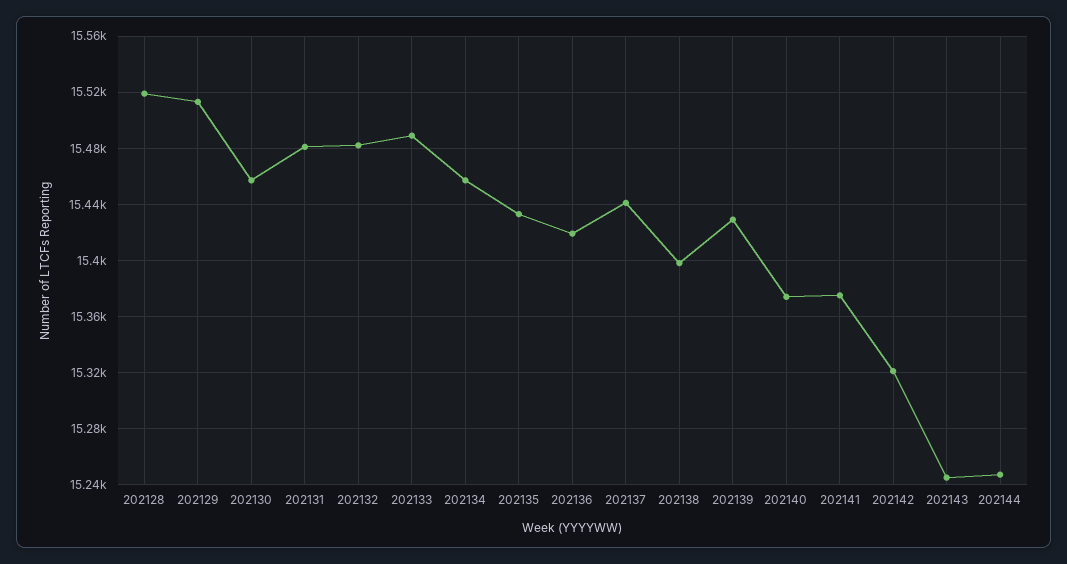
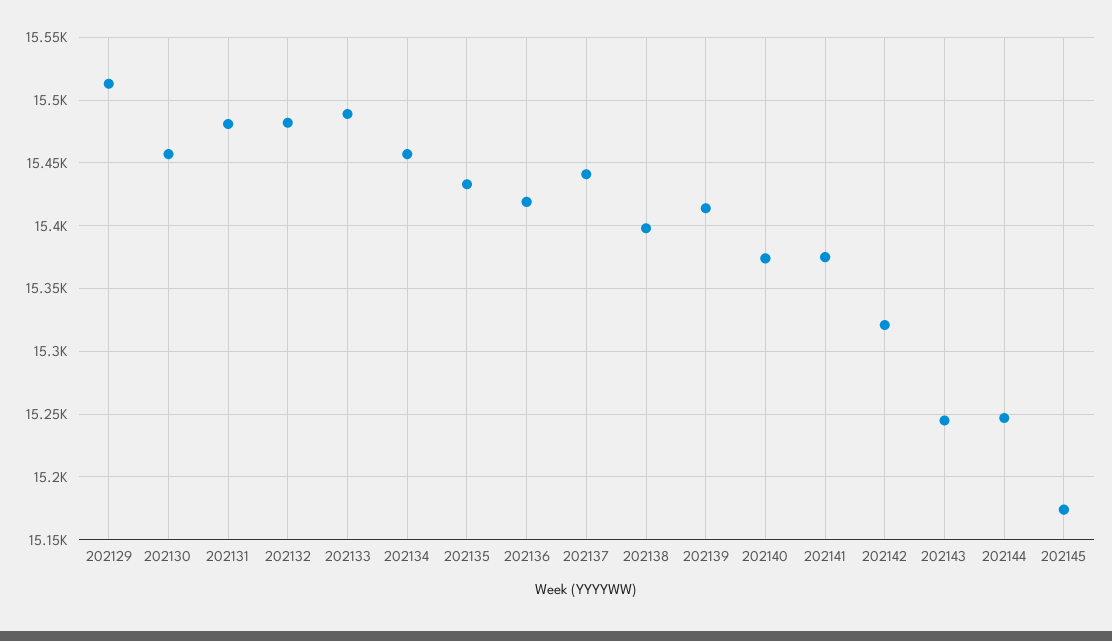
202128: 15520 -> none
202139: 15430 -> 15415
202145: none -> 15175

